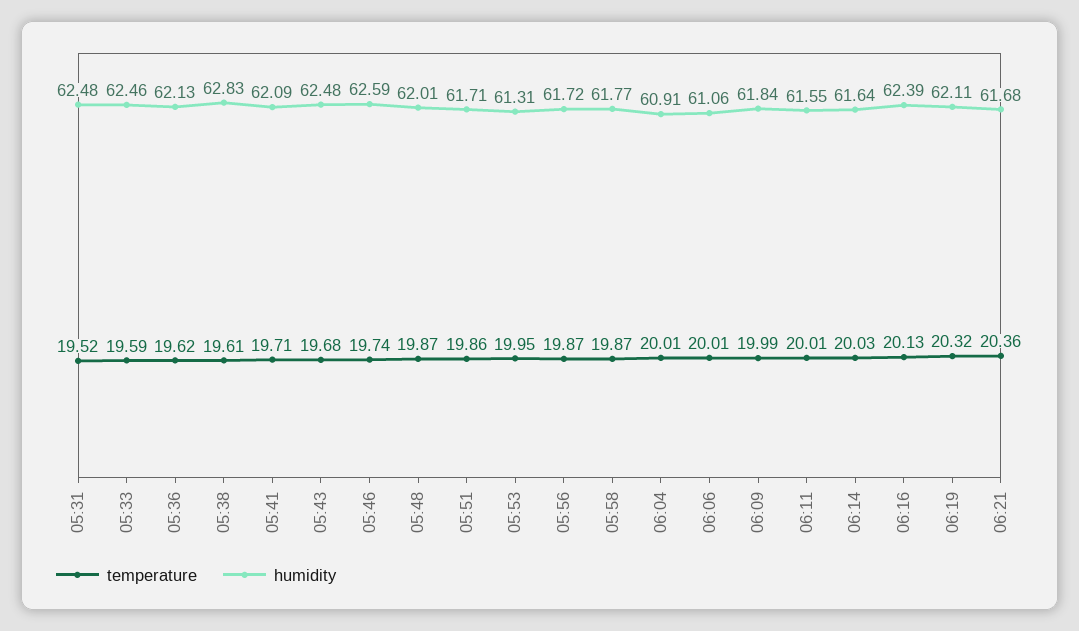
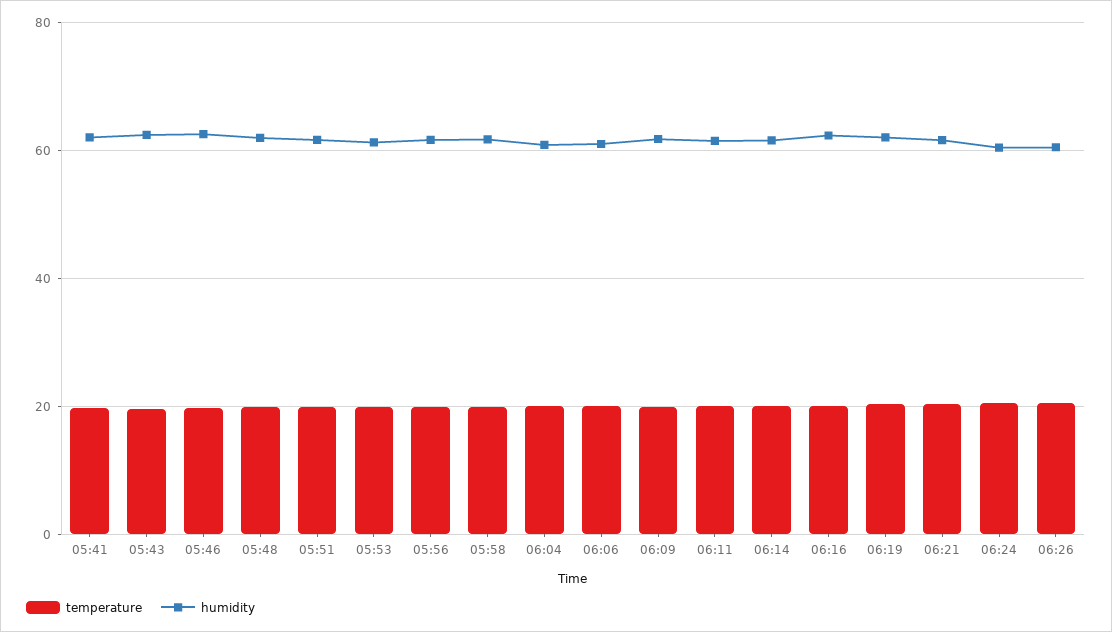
temperature, 05:31: 19.52 -> none
humidity, 05:31: 62.48 -> none
temperature, 05:33: 19.59 -> none
humidity, 05:33: 62.46 -> none
temperature, 05:36: 19.62 -> none
humidity, 05:36: 62.13 -> none
temperature, 05:38: 19.61 -> none
humidity, 05:38: 62.83 -> none
temperature, 06:24: none -> 20
humidity, 06:24: none -> 60
temperature, 06:26: none -> 20
humidity, 06:26: none -> 60

